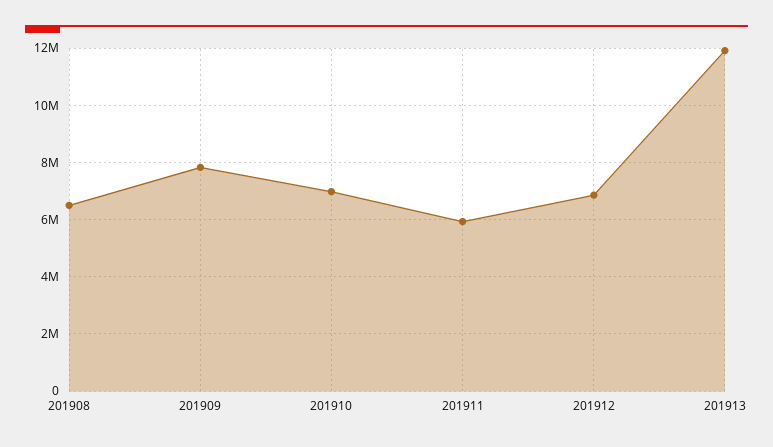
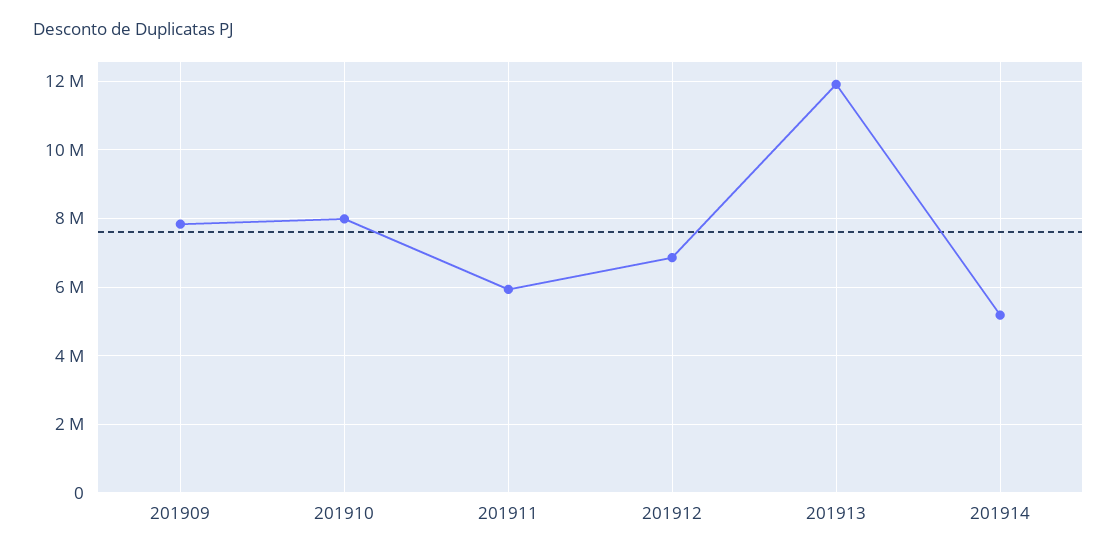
201908: 6500000 -> none
201910: 7000000 -> 8000000
201914: none -> 5200000

